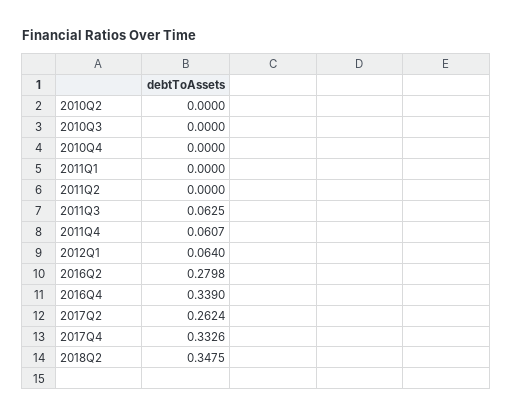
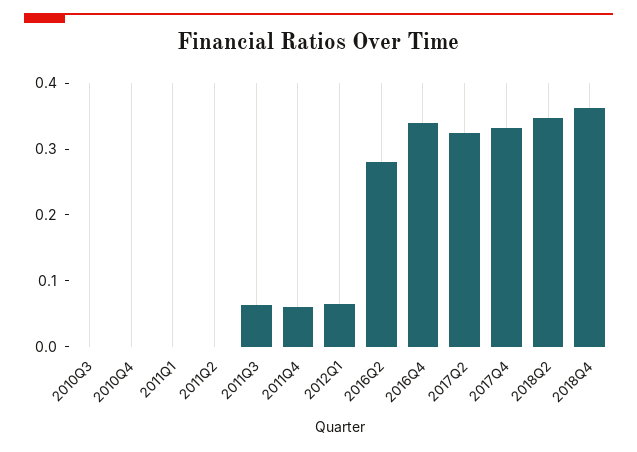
2010Q2: 0 -> none
2017Q2: 0.2624 -> 0.32
2018Q4: none -> 0.36

